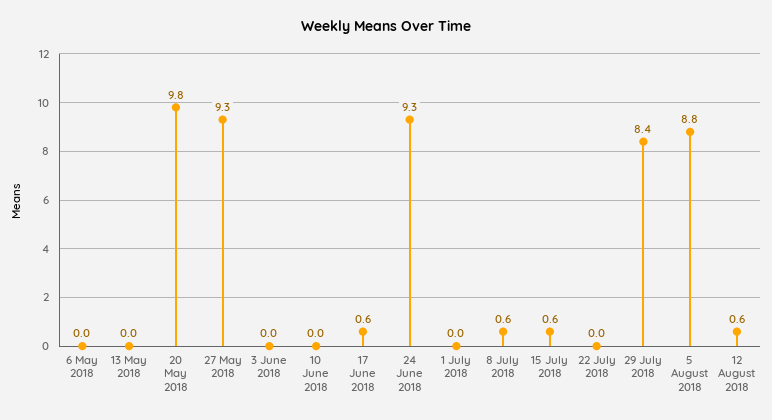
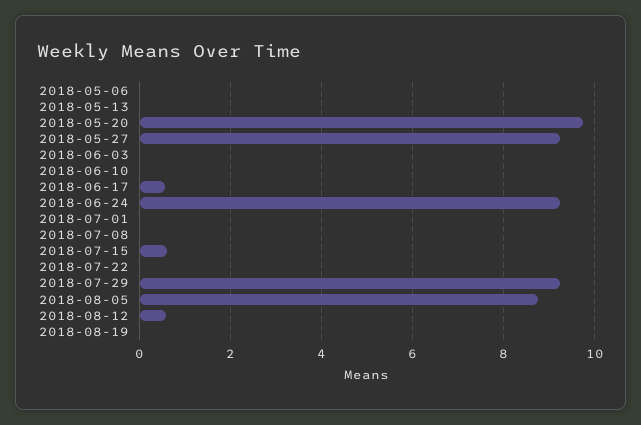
8 July 2018: 0.6 -> 0
29 July 2018: 8.4 -> 9.2
2018-08-19: none -> 0

